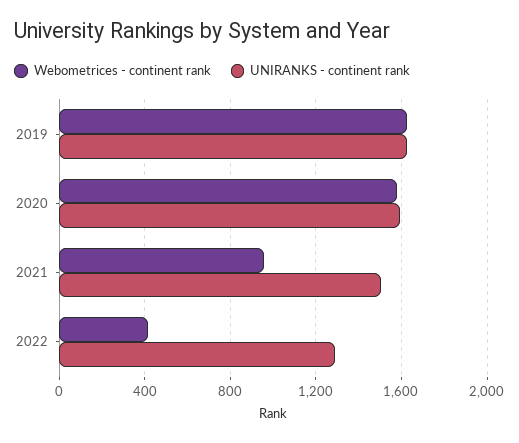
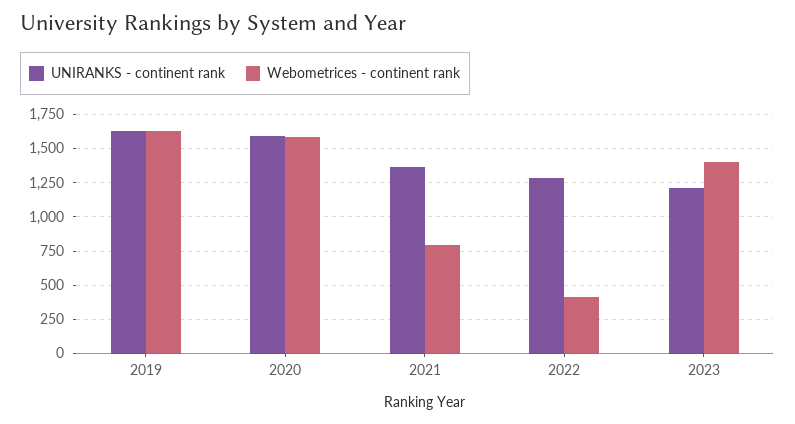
Webometrices - continent rank, 2021: 950 -> 800
UNIRANKS - continent rank, 2021: 1500 -> 1350
UNIRANKS - continent rank, 2023: none -> 1200
Webometrices - continent rank, 2023: none -> 1400

